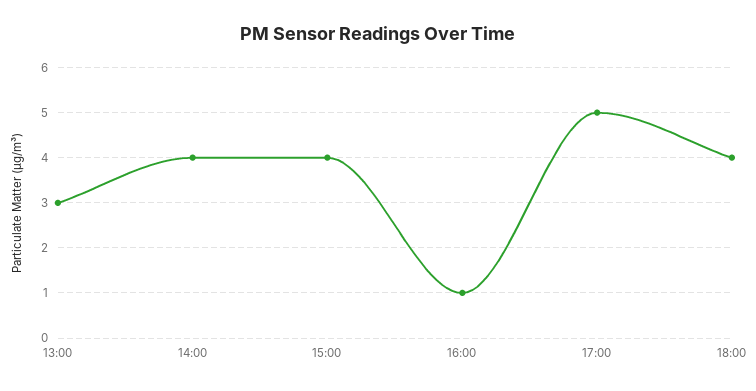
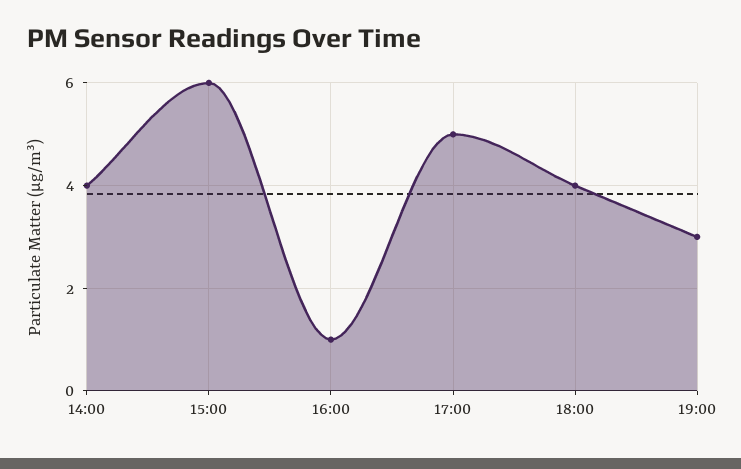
13:00: 3 -> none
15:00: 4 -> 6
19:00: none -> 3

